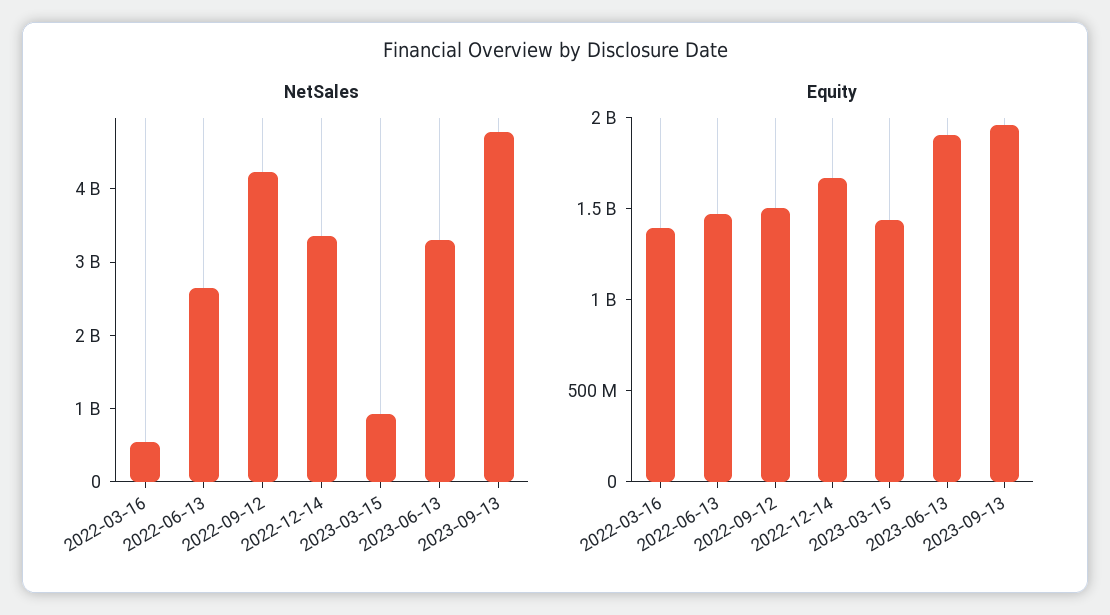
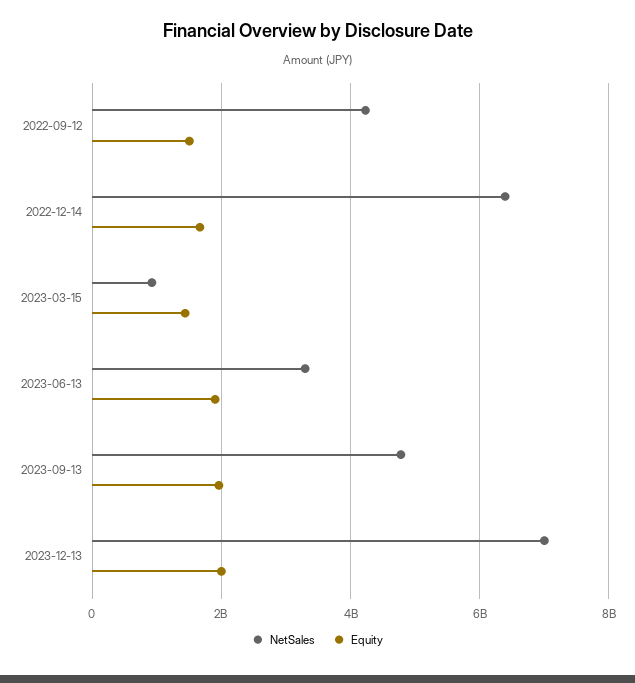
NetSales, 2022-03-16: 600000000 -> none
NetSales, 2022-06-13: 2600000000 -> none
NetSales, 2022-12-14: 3400000000 -> 6400000000
Equity, 2022-03-16: 1400000000 -> none
Equity, 2022-06-13: 1500000000 -> none
NetSales, 2023-12-13: none -> 7000000000
Equity, 2023-12-13: none -> 2000000000

